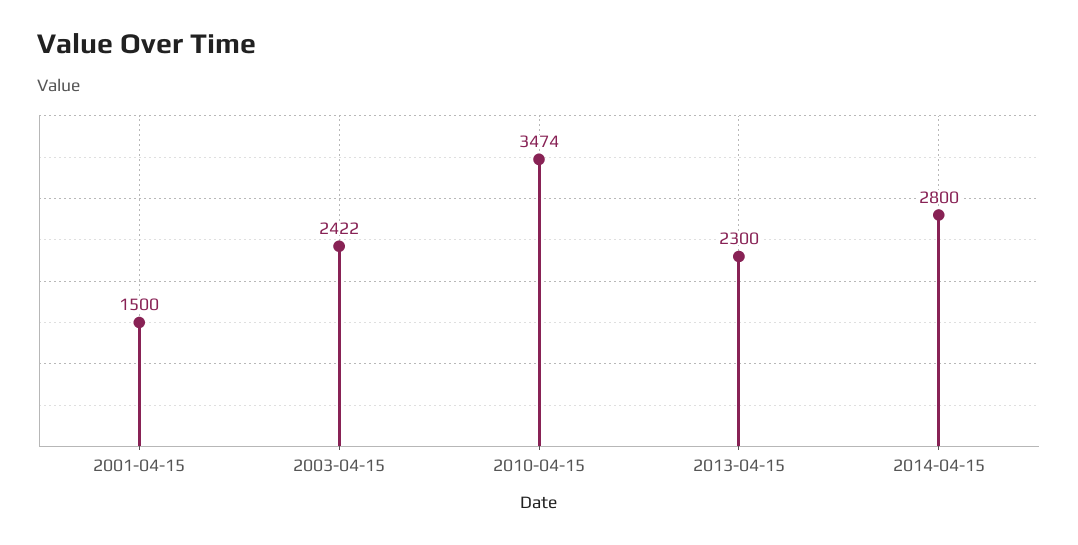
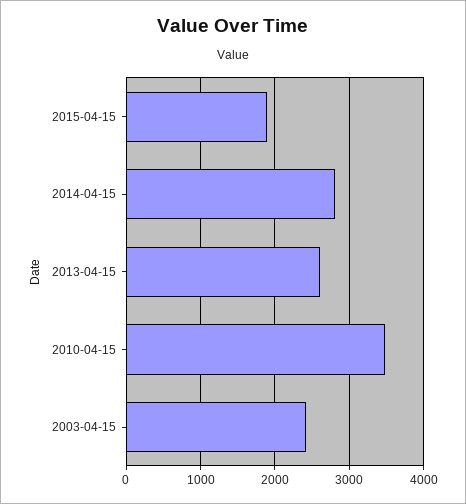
2001-04-15: 1500 -> none
2013-04-15: 2300 -> 2600
2015-04-15: none -> 1900

